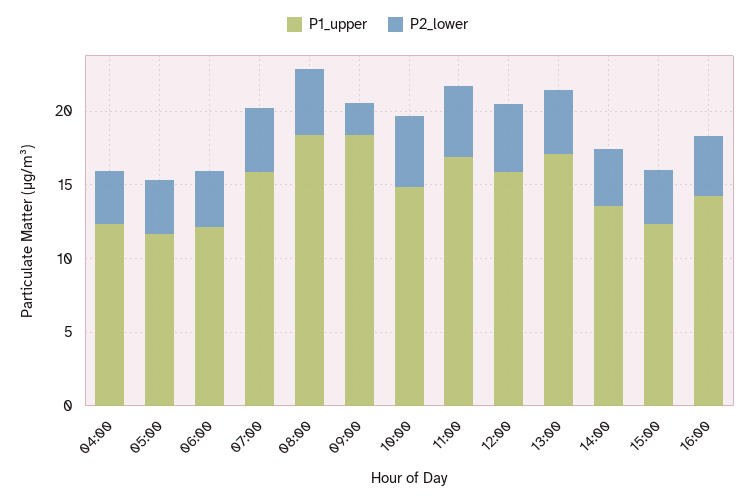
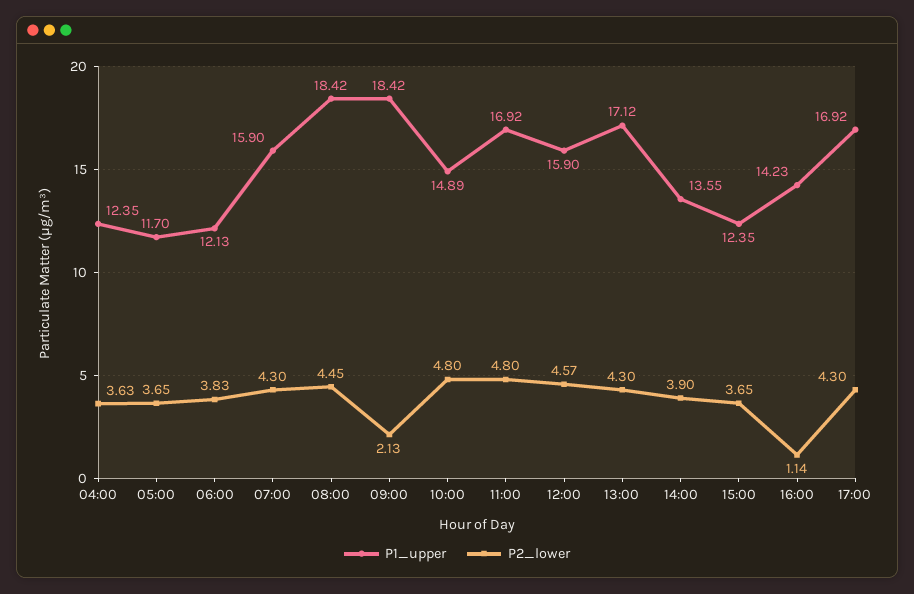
P2_lower, 16:00: 4 -> 1.14
P1_upper, 17:00: none -> 16.92
P2_lower, 17:00: none -> 4.3

